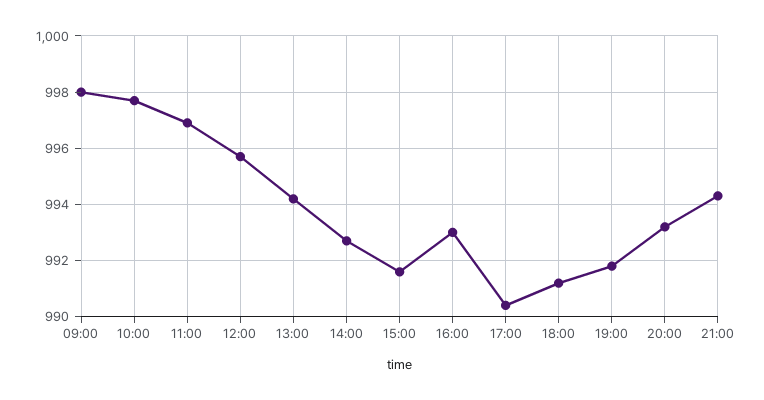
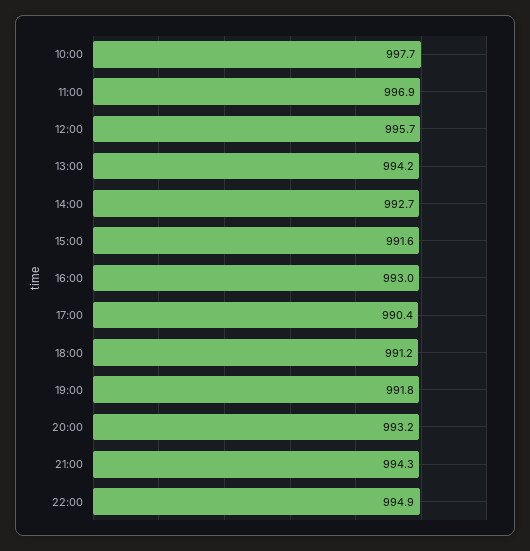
09:00: 998 -> none
22:00: none -> 994.9

